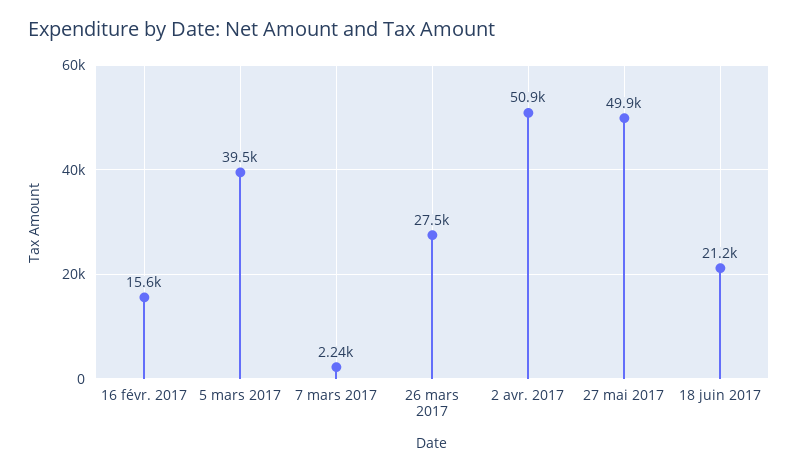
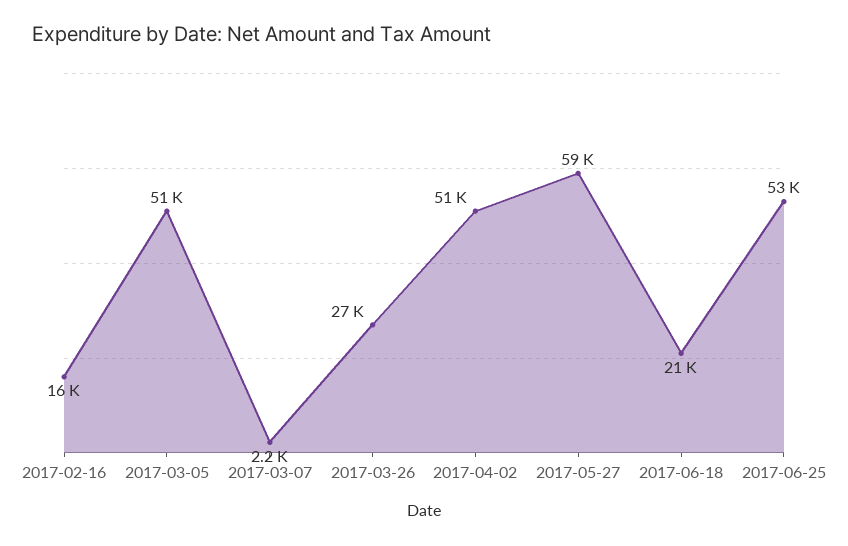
5 mars 2017: 39500 -> 51000
27 mai 2017: 49900 -> 59000
2017-06-25: none -> 53000

